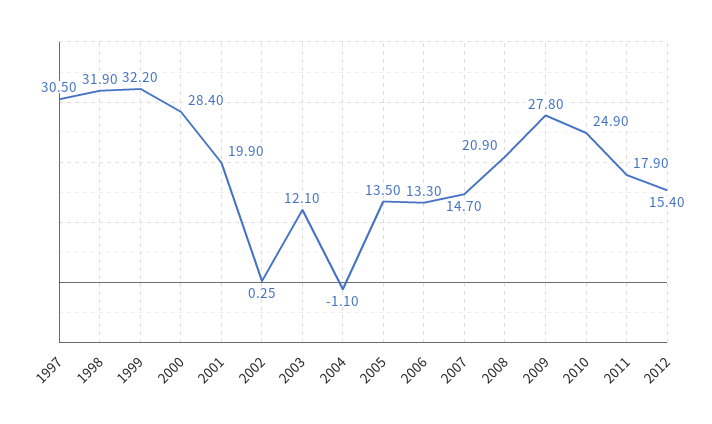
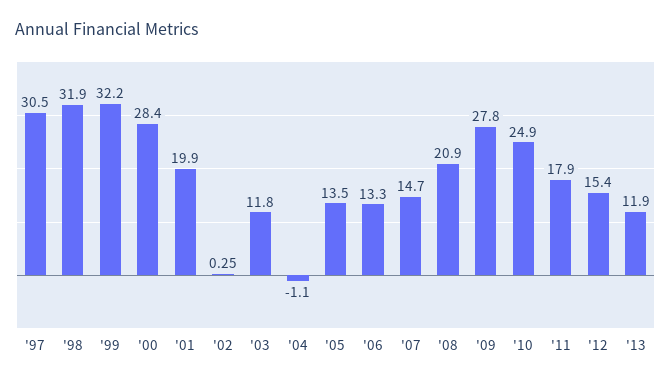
2003: 12.1 -> 11.8
'13: none -> 11.9

